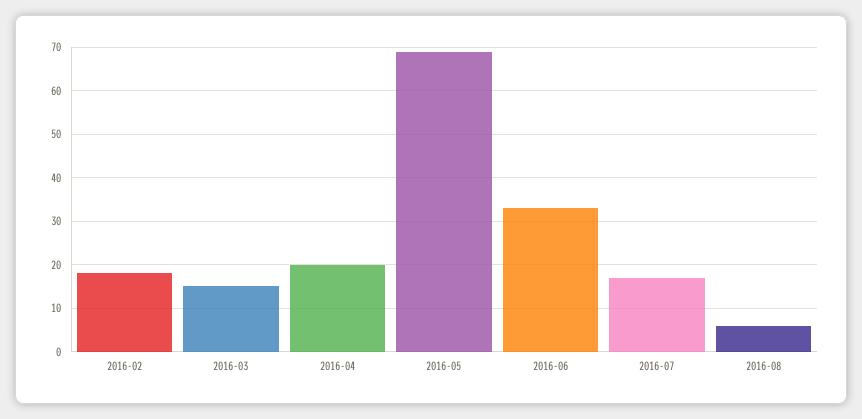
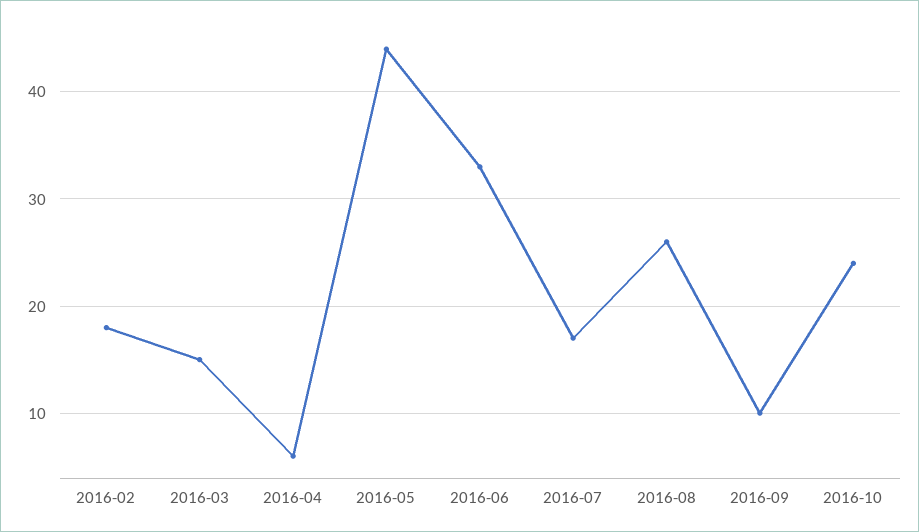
2016-04: 20 -> 6
2016-05: 70 -> 44
2016-08: 5 -> 26
2016-09: none -> 10
2016-10: none -> 24

